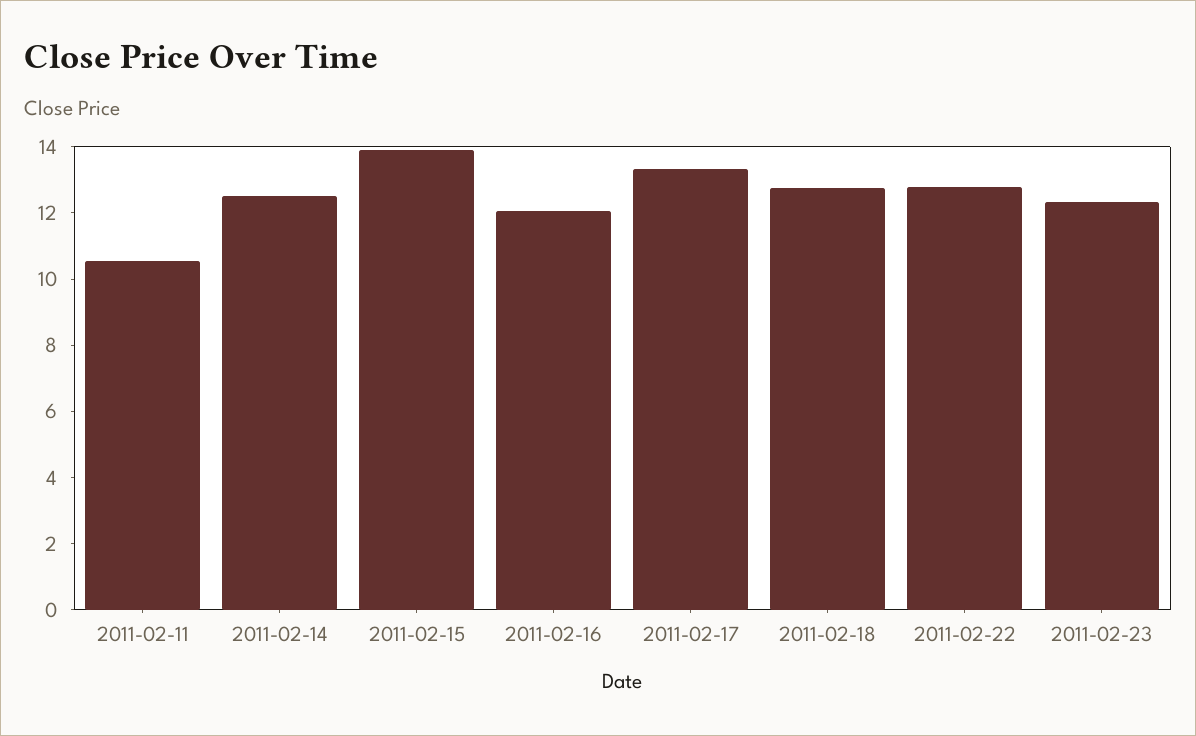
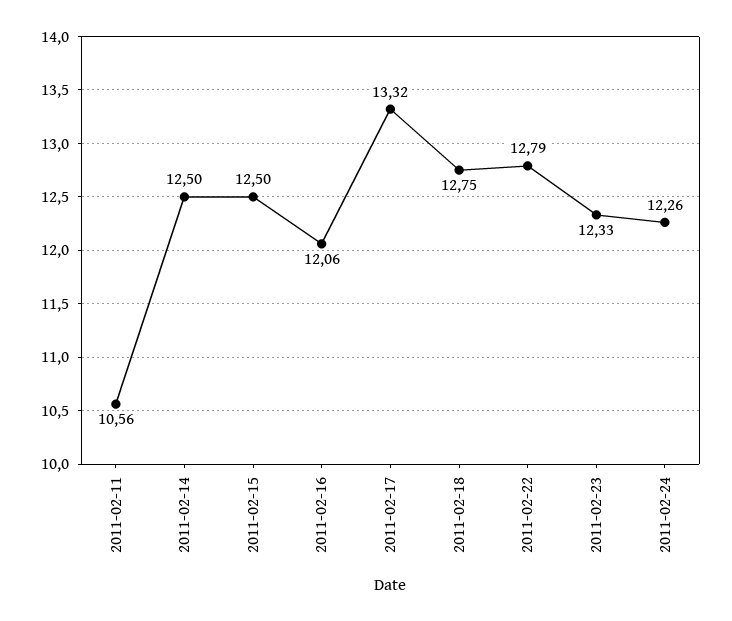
2011-02-15: 14 -> 12.5
2011-02-24: none -> 12.26

